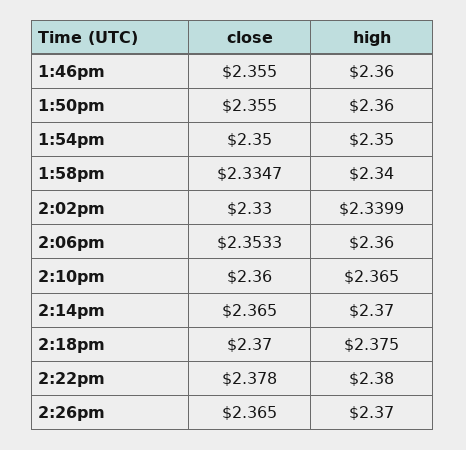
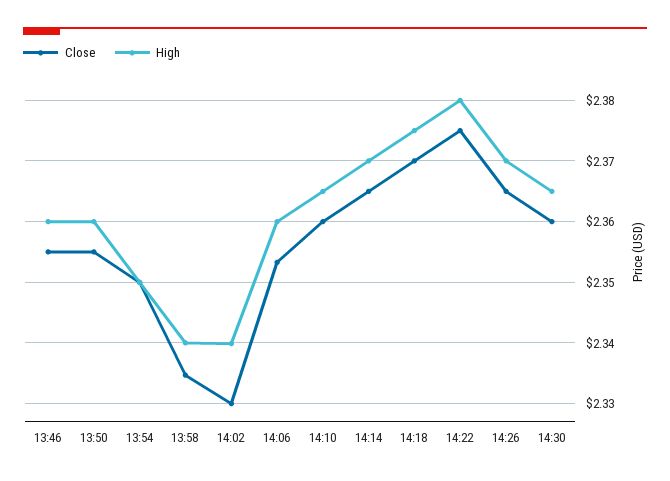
close, 2:22pm: 2.378 -> 2.375
close, 14:30: none -> 2.36
high, 14:30: none -> 2.365

